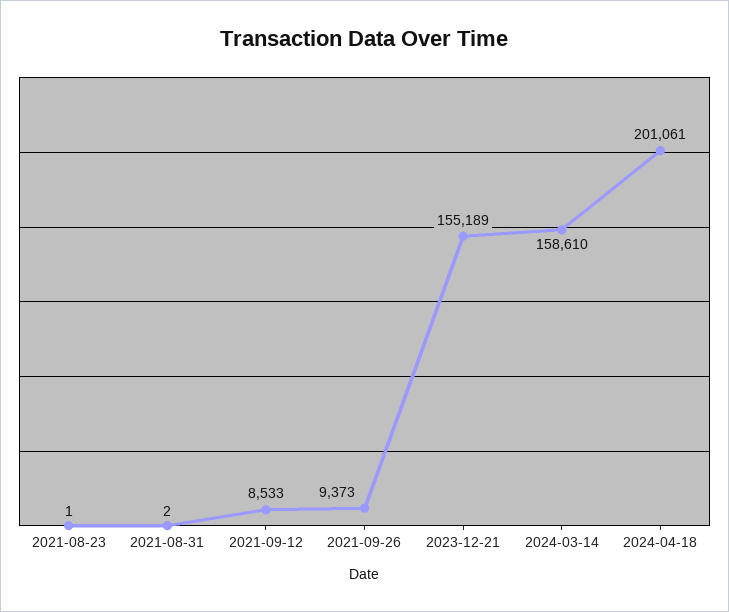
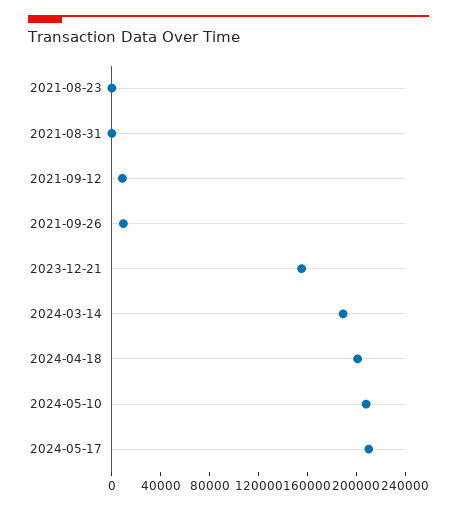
2024-03-14: 158610 -> 190000
2024-05-10: none -> 210000
2024-05-17: none -> 210000

